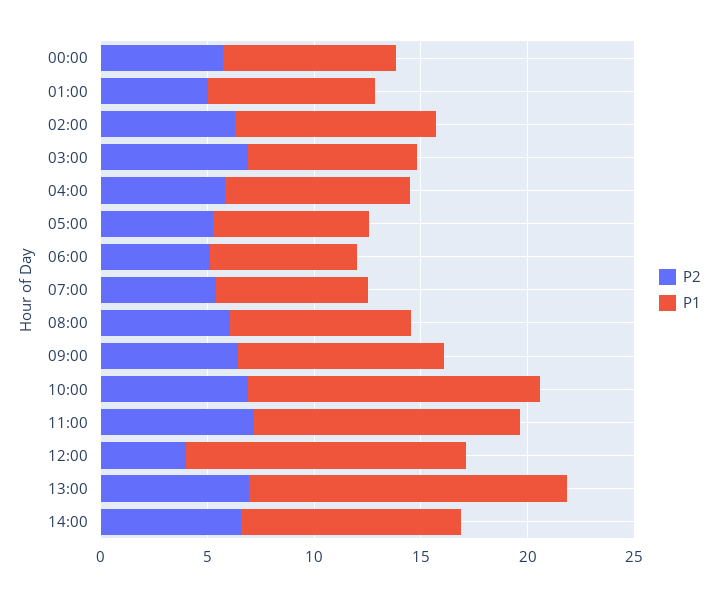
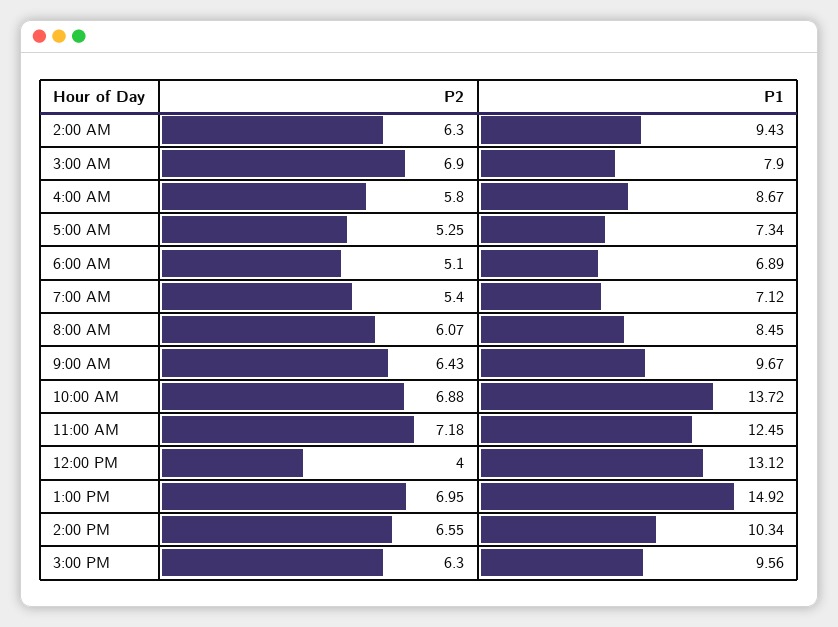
P2, 00:00: 6 -> none
P1, 00:00: 8 -> none
P2, 01:00: 5 -> none
P1, 01:00: 8 -> none
P2, 3:00 PM: none -> 6.3
P1, 3:00 PM: none -> 9.56

